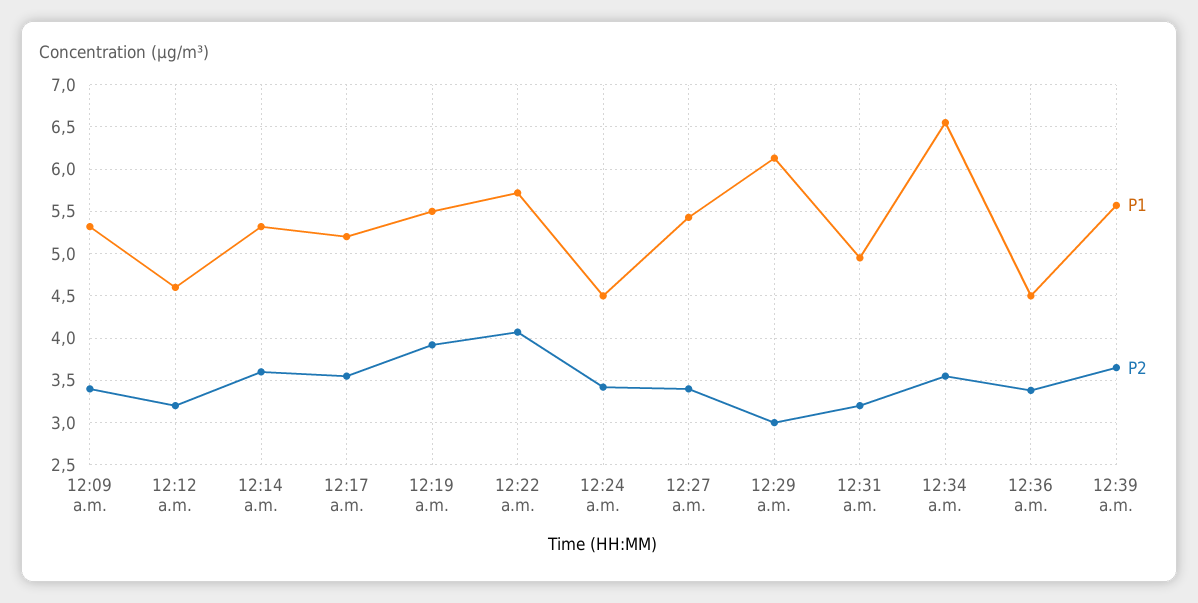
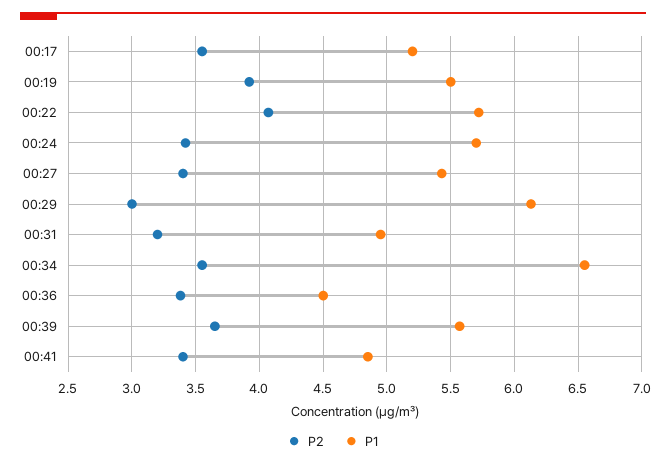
P1, 12:09 a.m.: 5.3 -> none
P2, 12:09 a.m.: 3.4 -> none
P1, 12:12 a.m.: 4.6 -> none
P2, 12:12 a.m.: 3.2 -> none
P1, 12:14 a.m.: 5.3 -> none
P2, 12:14 a.m.: 3.6 -> none
P1, 12:24 a.m.: 4.5 -> 5.7
P2, 00:41: none -> 3.4
P1, 00:41: none -> 4.85

